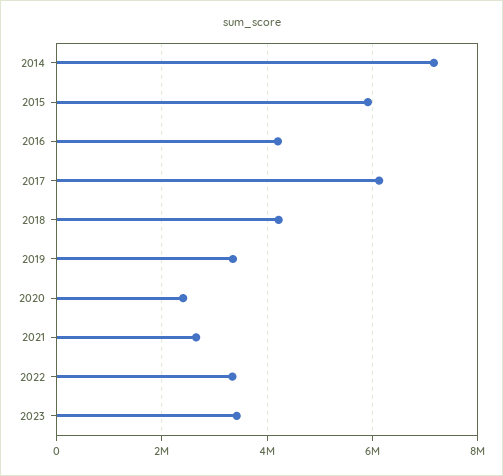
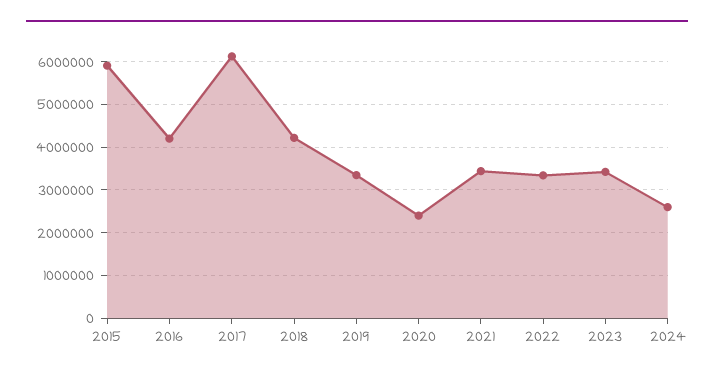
2014: 7200000 -> none
2021: 2600000 -> 3400000
2024: none -> 2600000

